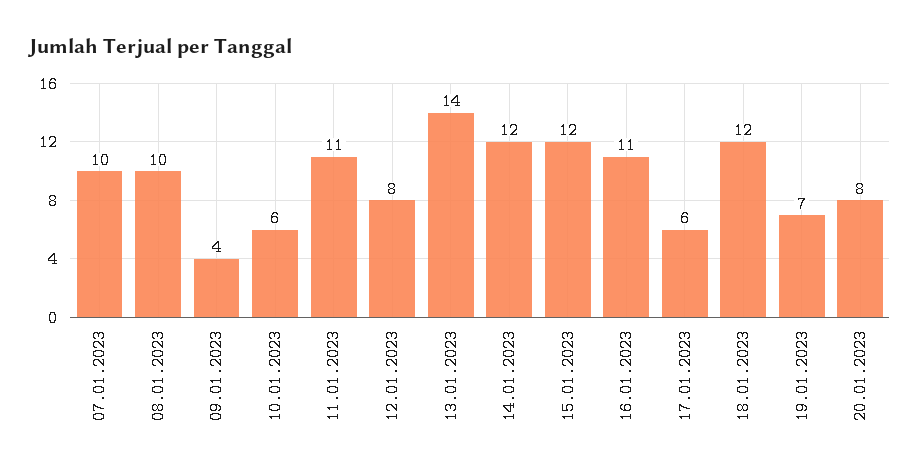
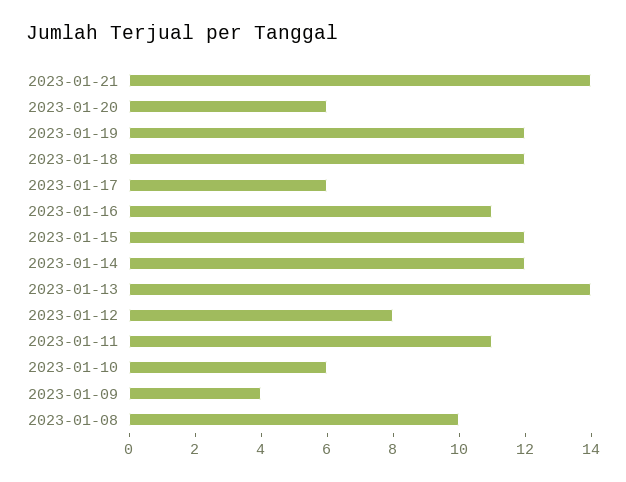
07.01.2023: 10 -> none
19.01.2023: 7 -> 12
20.01.2023: 8 -> 6
2023-01-21: none -> 14

